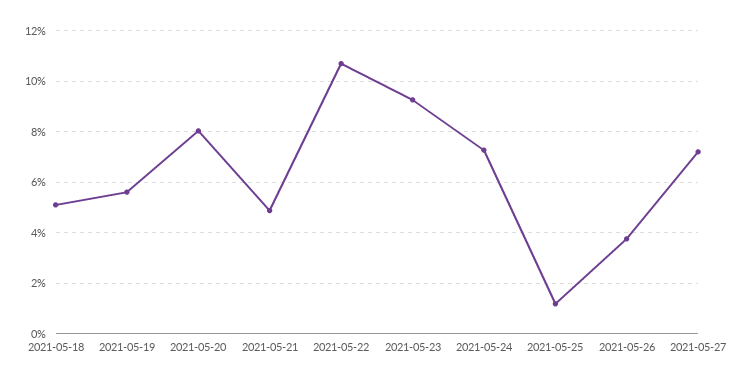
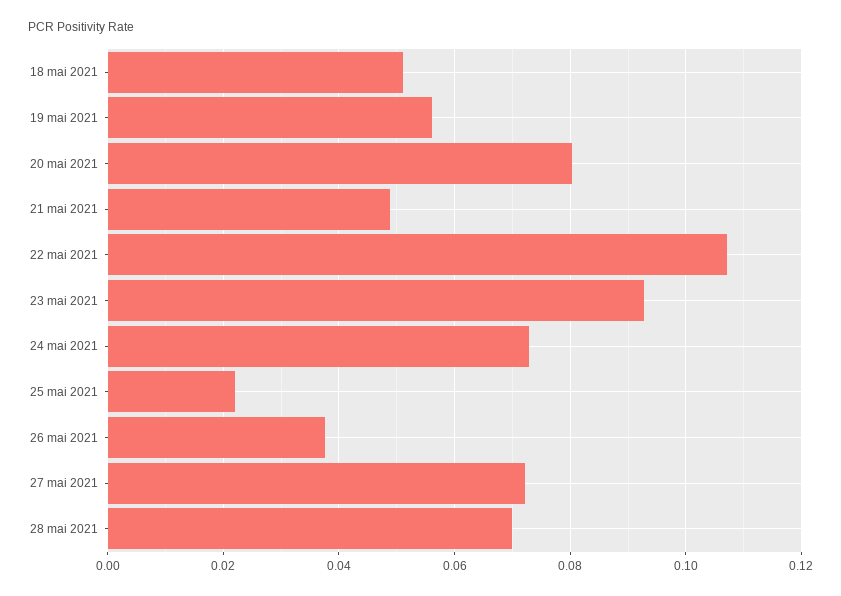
2021-05-25: 0.0125 -> 0.022
28 mai 2021: none -> 0.07

